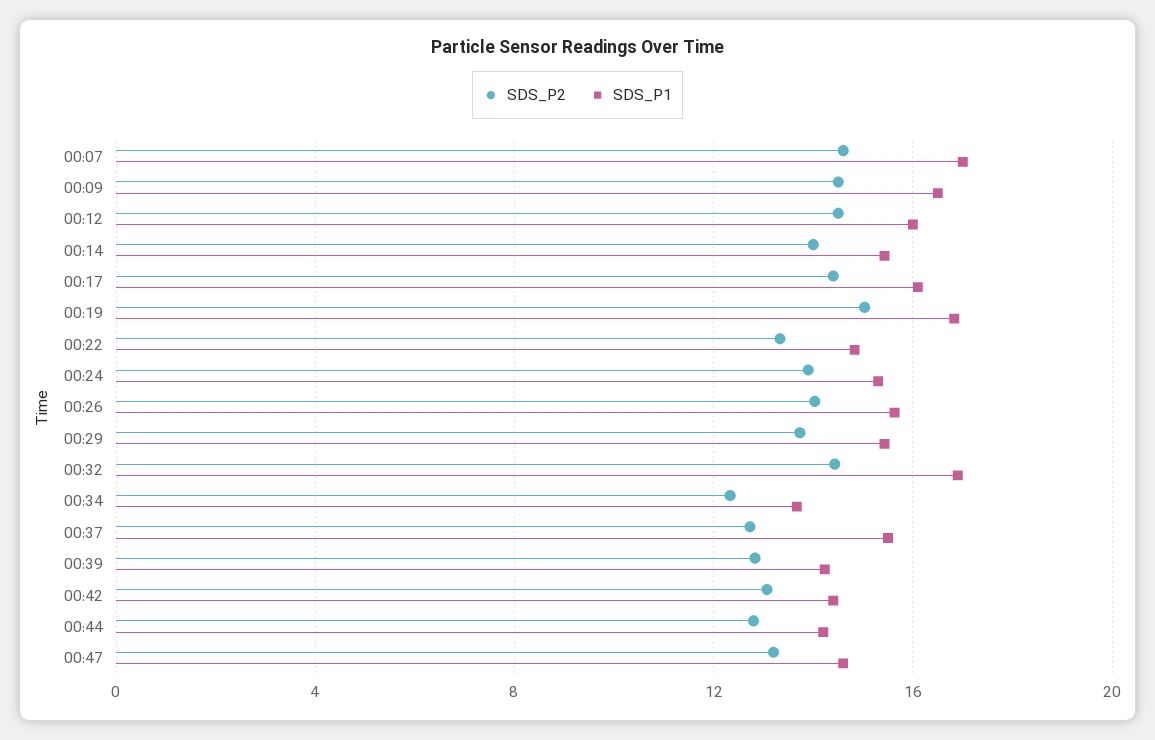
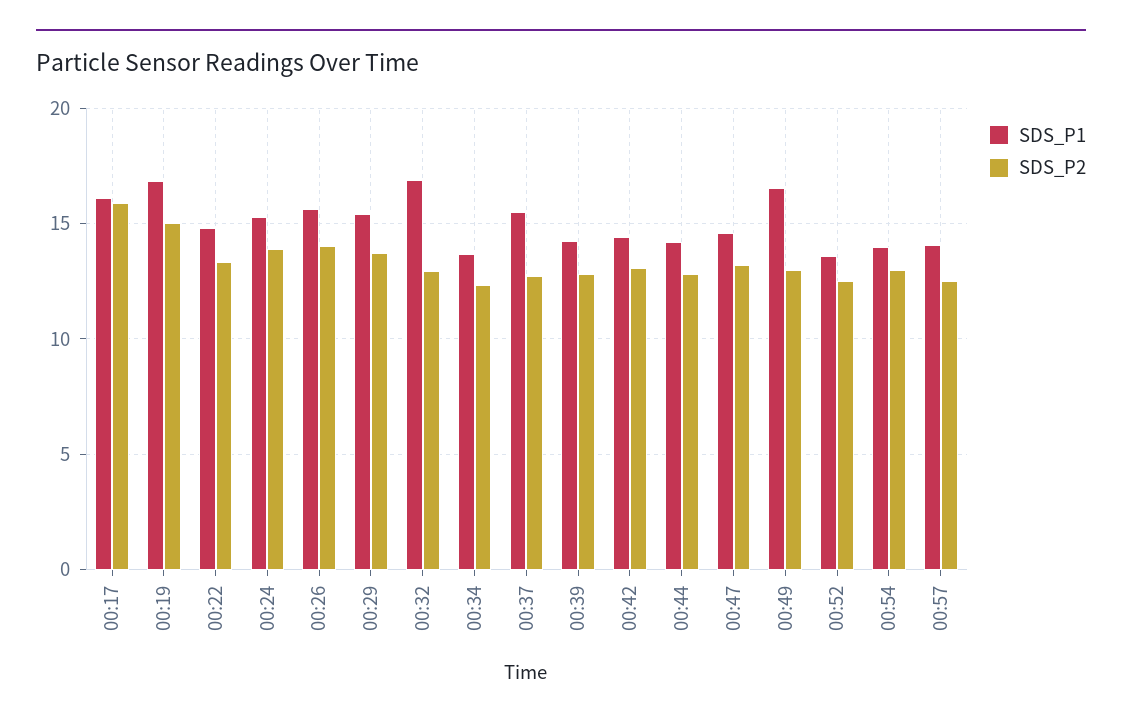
SDS_P2, 00:07: 14.5 -> none
SDS_P1, 00:07: 17 -> none
SDS_P2, 00:09: 14.5 -> none
SDS_P1, 00:09: 16.5 -> none
SDS_P2, 00:12: 14.5 -> none
SDS_P1, 00:12: 16 -> none
SDS_P2, 00:14: 14 -> none
SDS_P1, 00:14: 15.5 -> none
SDS_P2, 00:17: 14.5 -> 16
SDS_P2, 00:32: 14.5 -> 13
SDS_P1, 00:49: none -> 16.5
SDS_P2, 00:49: none -> 13
SDS_P1, 00:52: none -> 13.5
SDS_P2, 00:52: none -> 12.5
SDS_P1, 00:54: none -> 14
SDS_P2, 00:54: none -> 13
SDS_P1, 00:57: none -> 14
SDS_P2, 00:57: none -> 12.5

